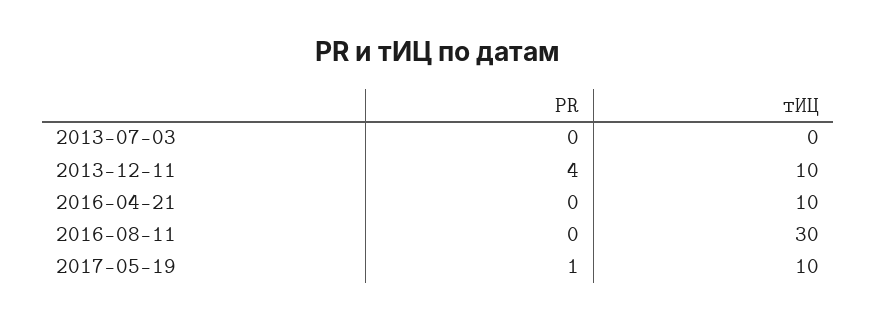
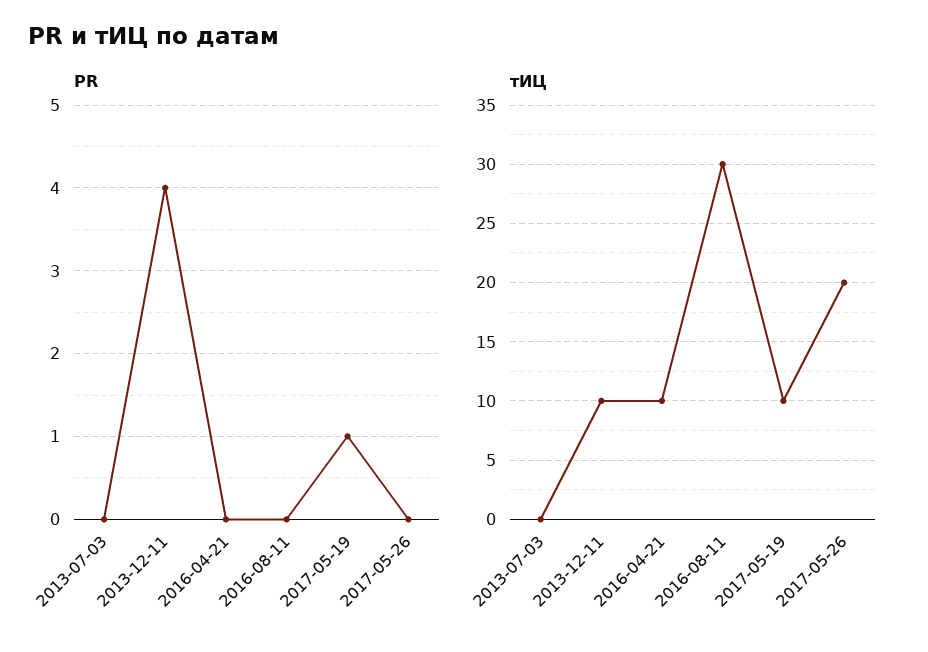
PR, 2017-05-26: none -> 0
тИЦ, 2017-05-26: none -> 20

